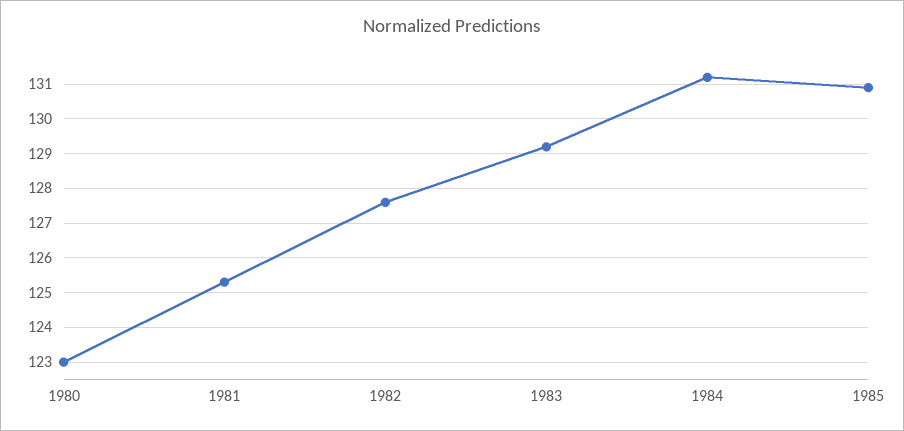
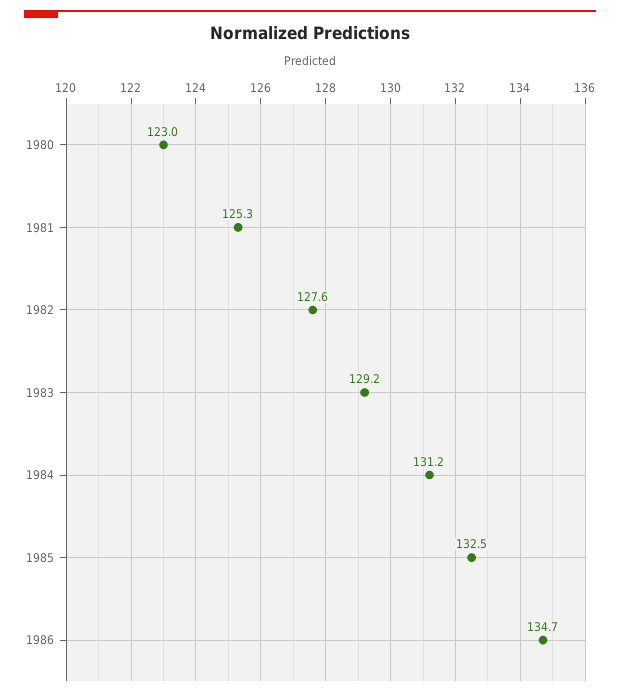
1985: 131 -> 132.5
1986: none -> 134.7

